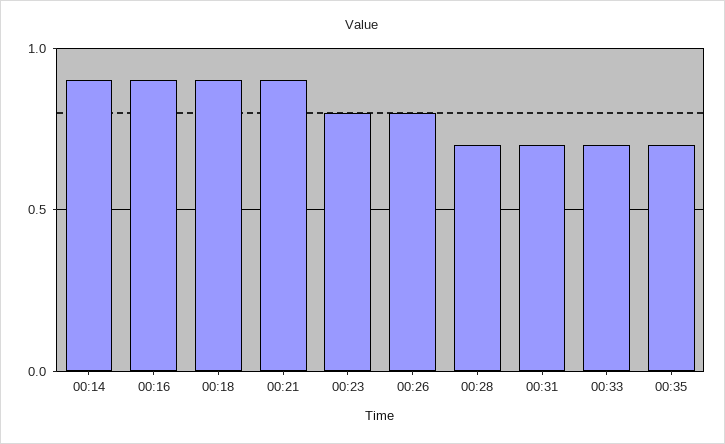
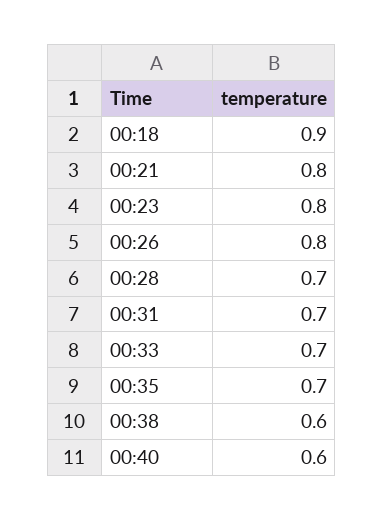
00:14: 0.9 -> none
00:16: 0.9 -> none
00:21: 0.9 -> 0.8
00:38: none -> 0.6
00:40: none -> 0.6

